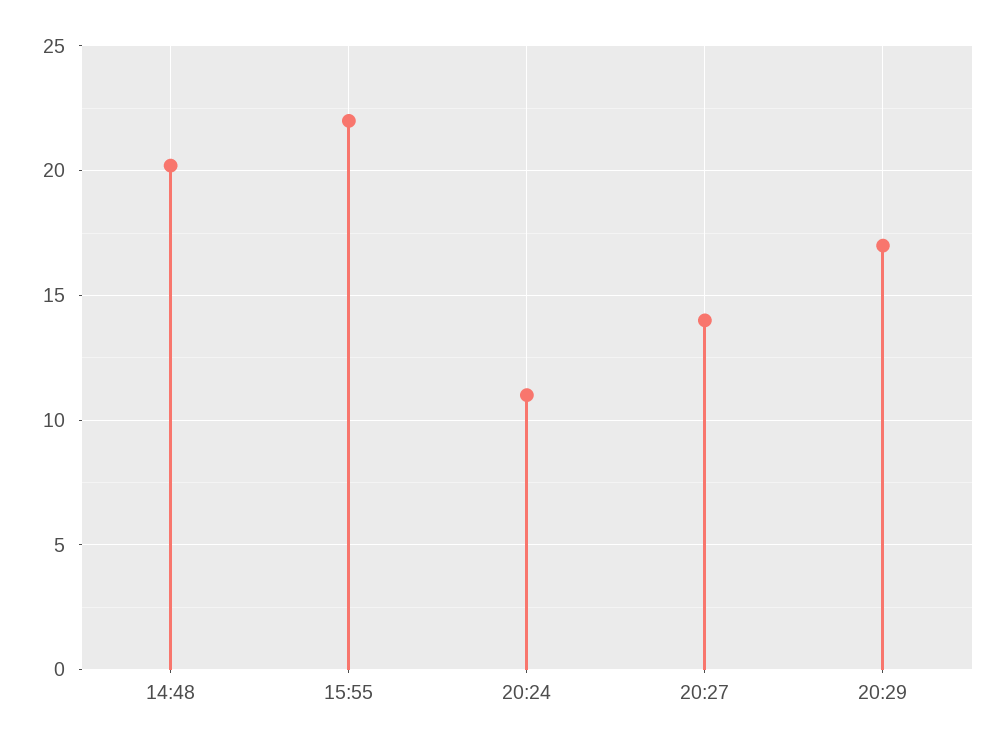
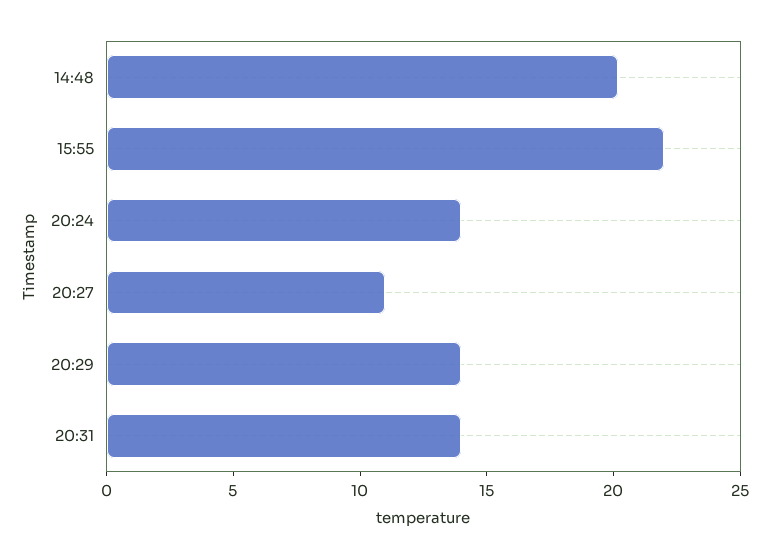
20:24: 11 -> 14
20:27: 14 -> 11
20:29: 17 -> 14
20:31: none -> 14

